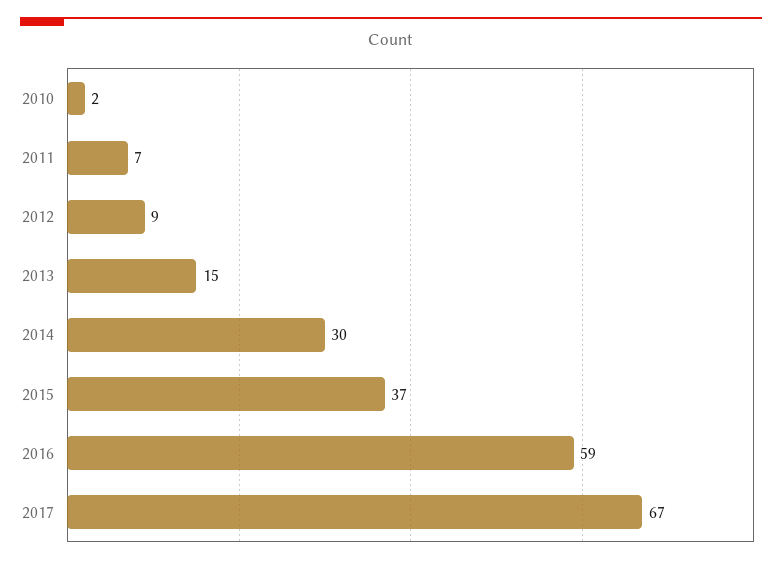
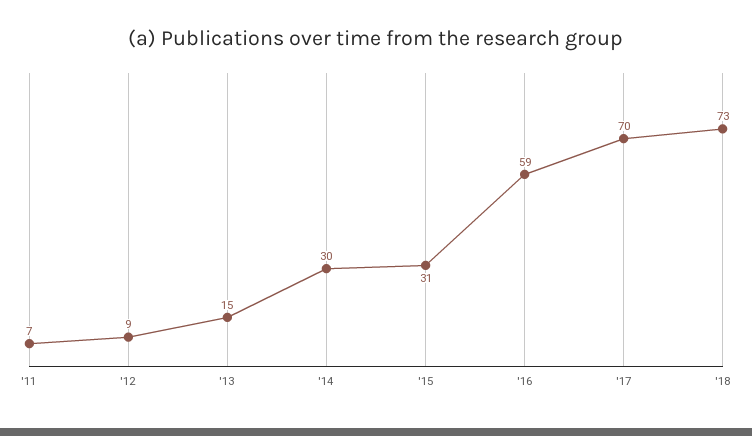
2010: 2 -> none
2015: 37 -> 31
2017: 67 -> 70
'18: none -> 73

